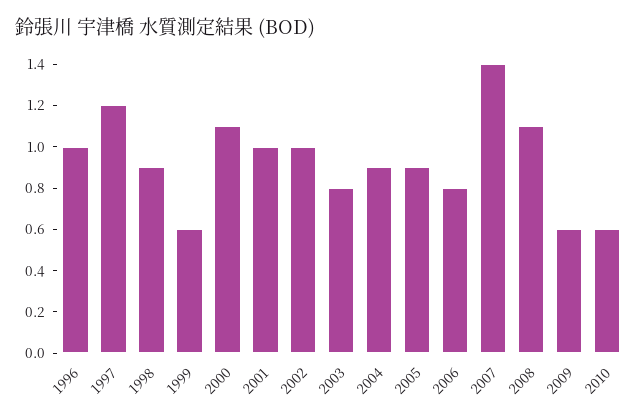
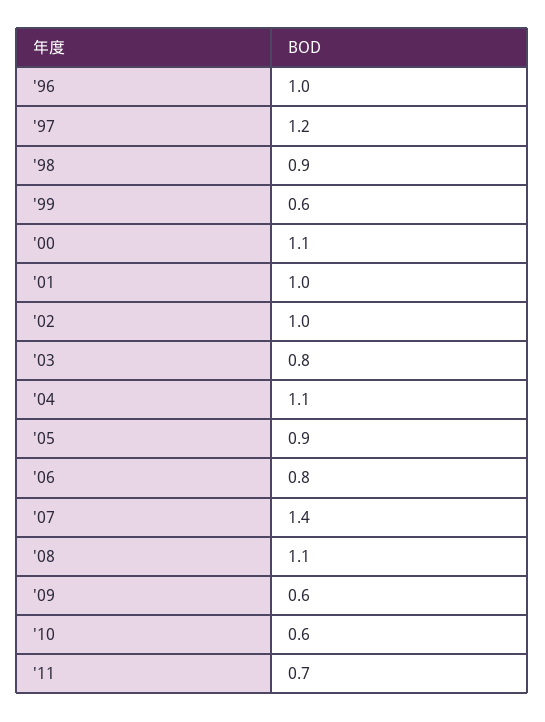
2004: 0.9 -> 1.1
'11: none -> 0.7

